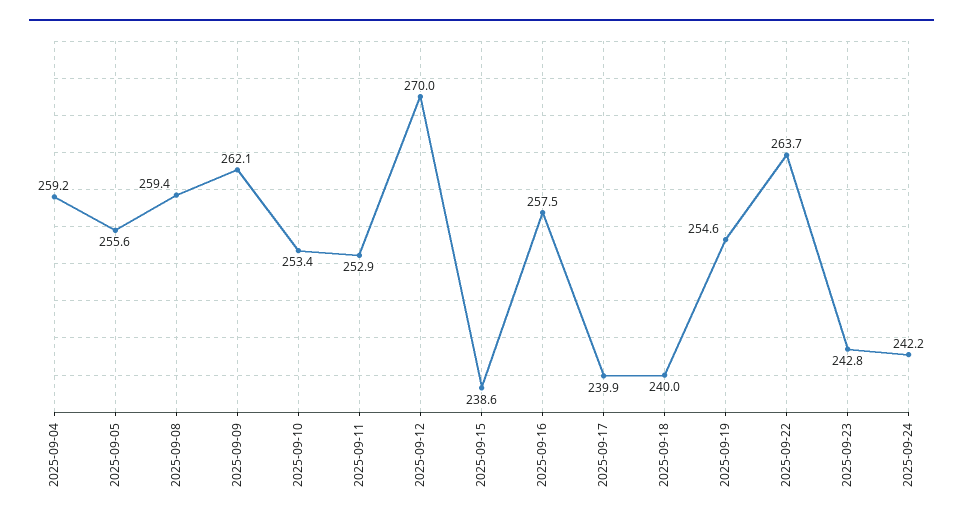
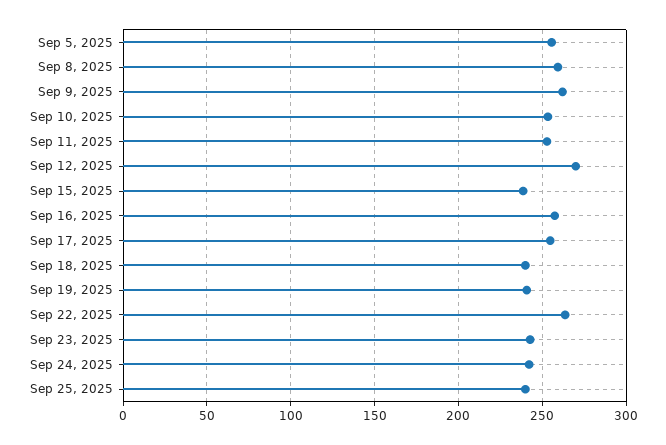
2025-09-04: 259.2 -> none
2025-09-17: 239.9 -> 255
2025-09-19: 254.6 -> 240
Sep 25, 2025: none -> 240

